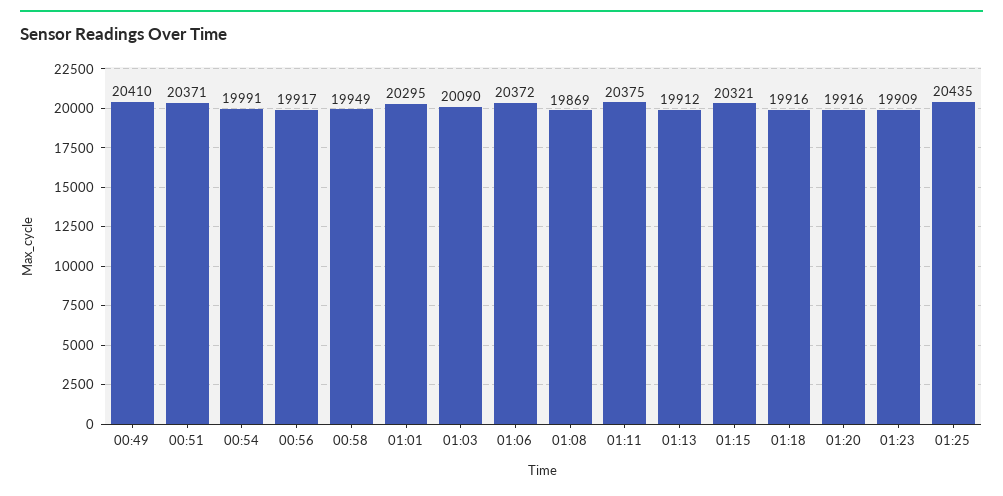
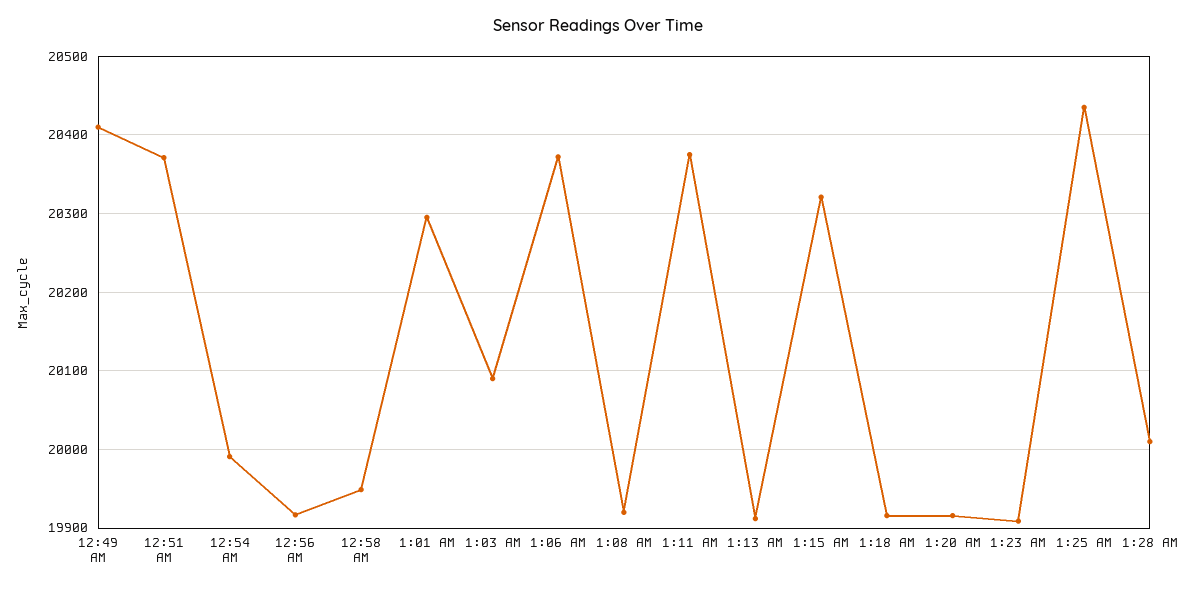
01:08: 19869 -> 19920
1:28 AM: none -> 20010

